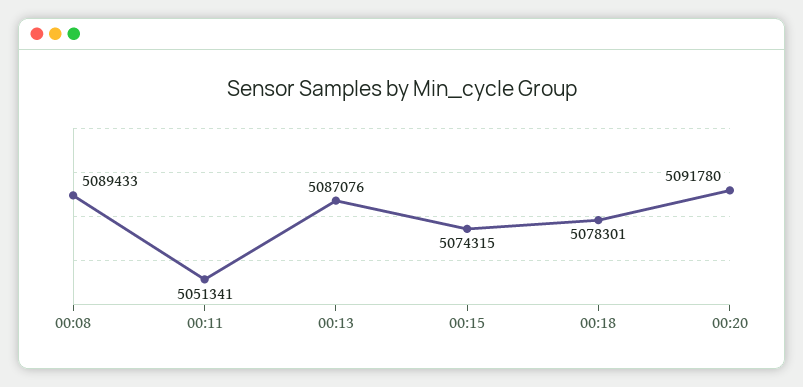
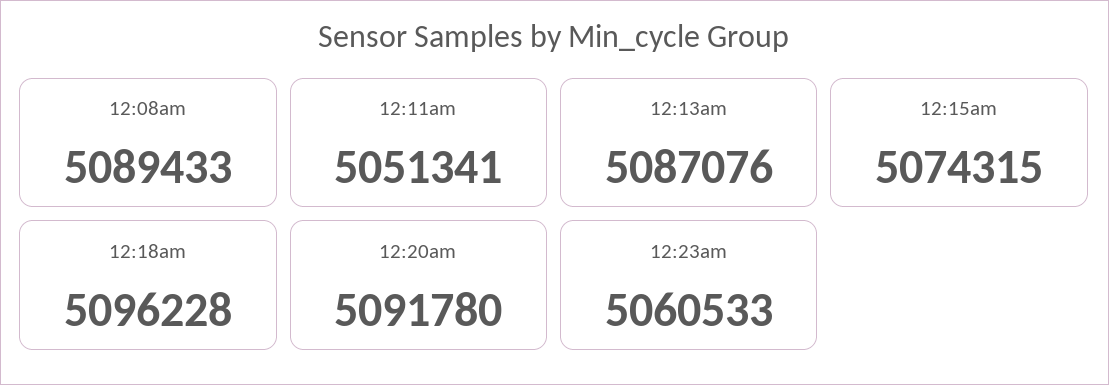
00:18: 5078301 -> 5096228
12:23am: none -> 5060533

